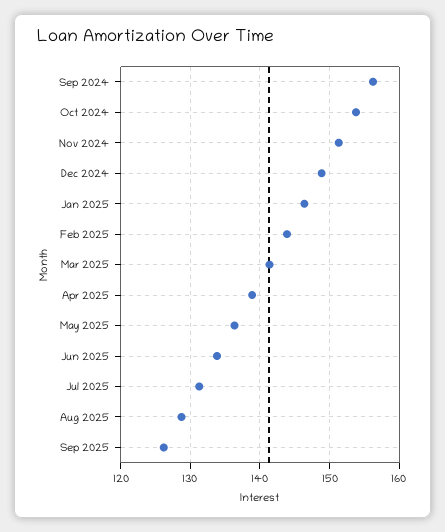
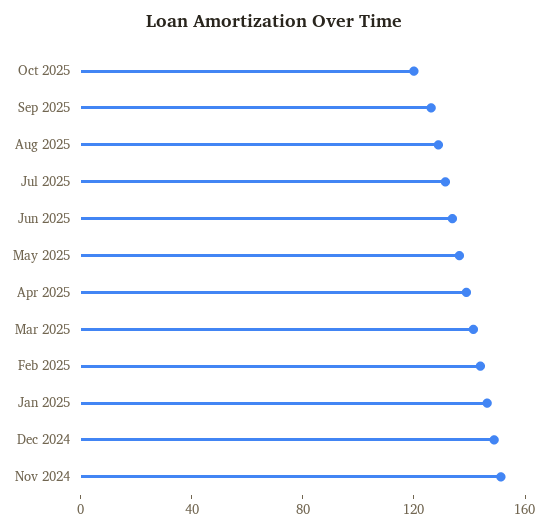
Sep 2024: 156 -> none
Oct 2024: 154 -> none
Oct 2025: none -> 120

